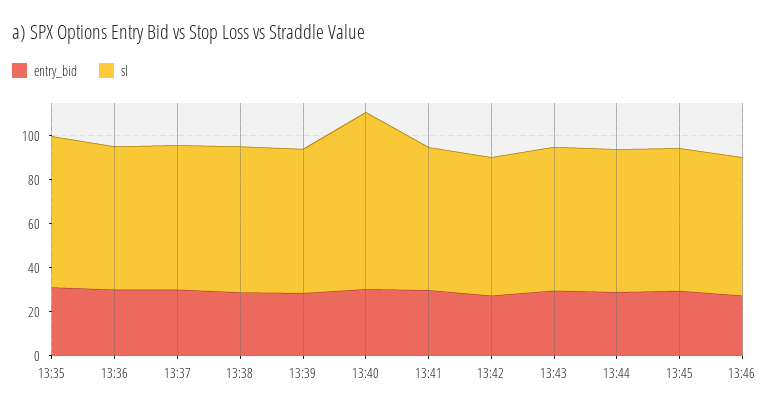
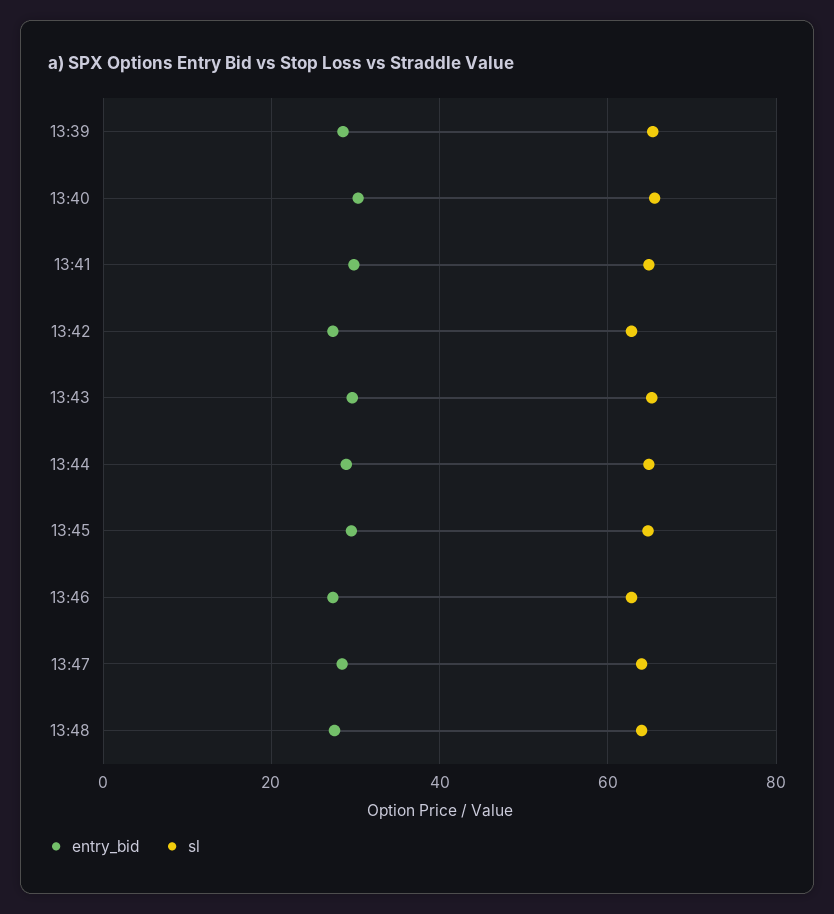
entry_bid, 13:35: 30 -> none
sl, 13:35: 70 -> none
entry_bid, 13:36: 30 -> none
sl, 13:36: 65 -> none
entry_bid, 13:37: 30 -> none
sl, 13:37: 65 -> none
entry_bid, 13:38: 30 -> none
sl, 13:38: 65 -> none
sl, 13:40: 80 -> 66
entry_bid, 13:47: none -> 28
sl, 13:47: none -> 64
entry_bid, 13:48: none -> 28
sl, 13:48: none -> 64

